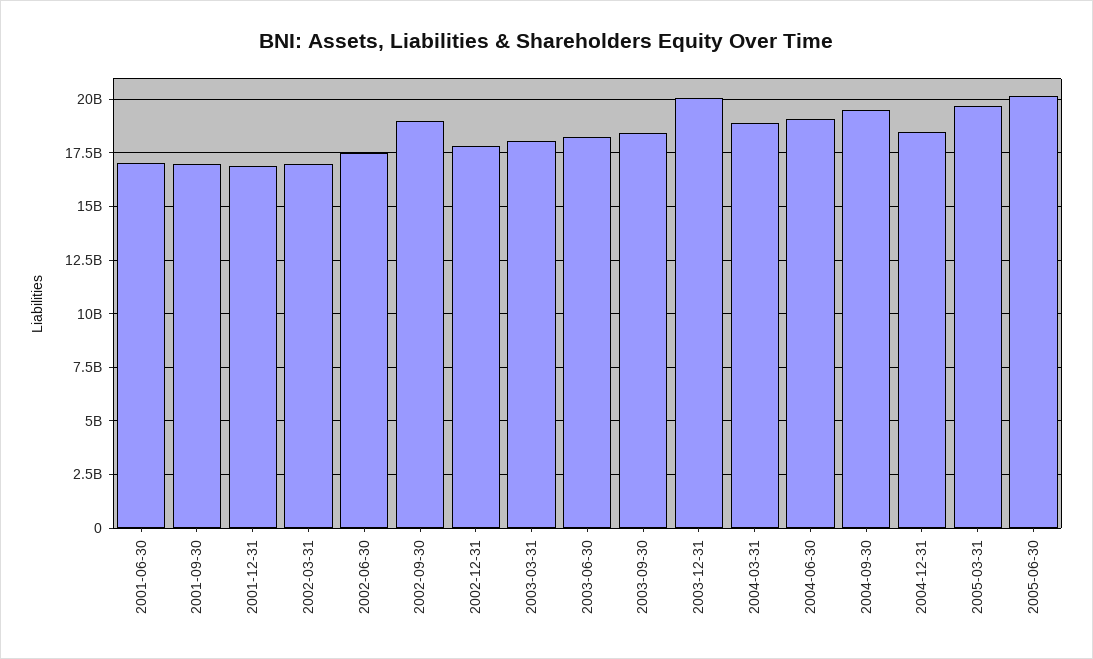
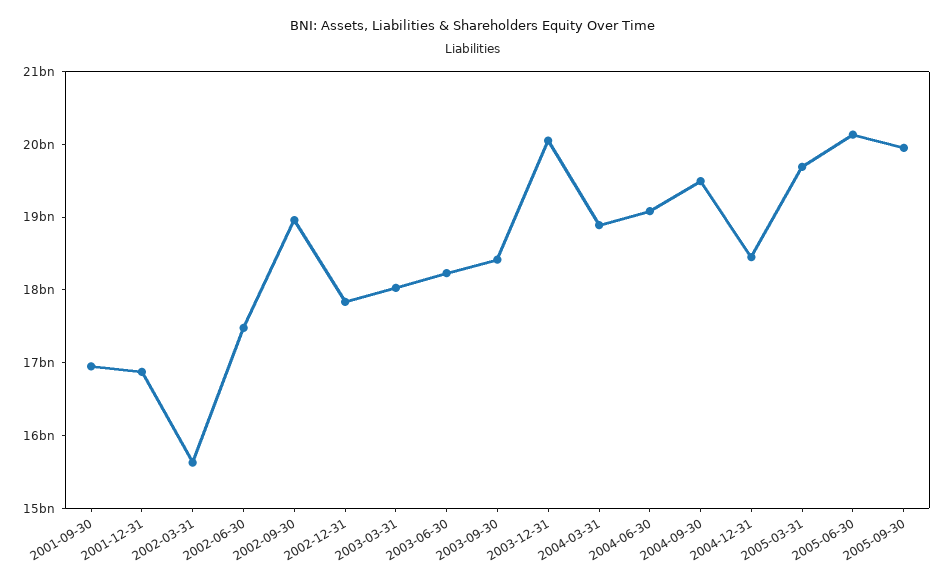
2001-06-30: 17000000000 -> none
2002-03-31: 17000000000 -> 15600000000
2005-09-30: none -> 20000000000

